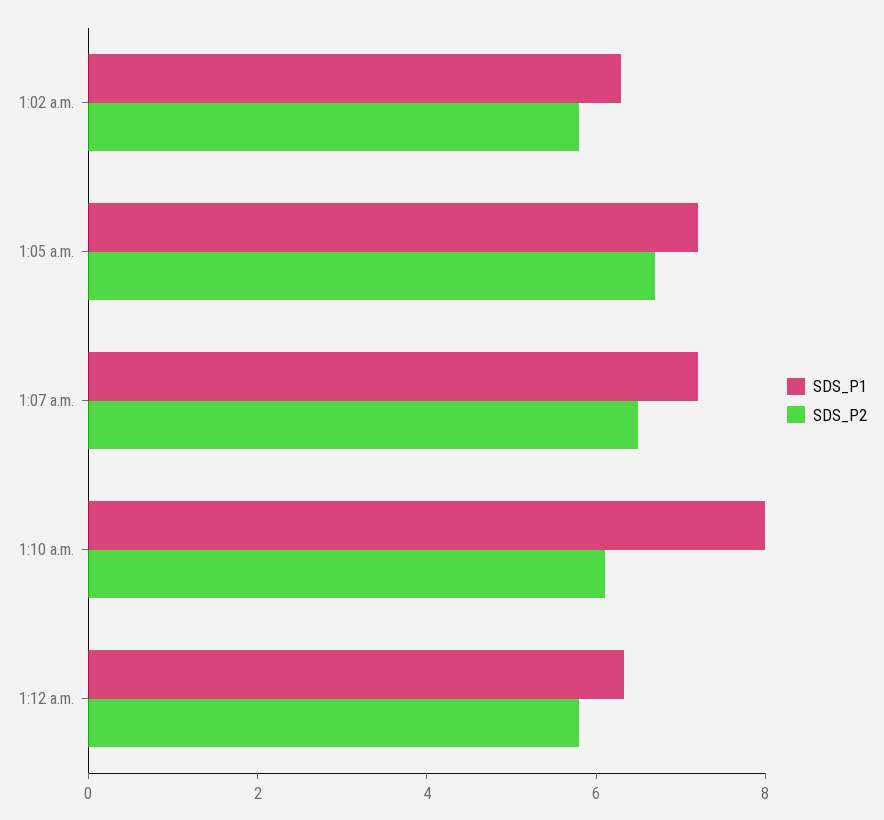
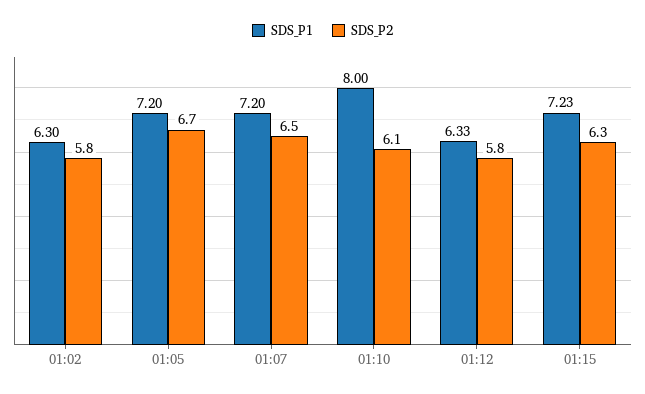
SDS_P1, 01:15: none -> 7.23
SDS_P2, 01:15: none -> 6.3

